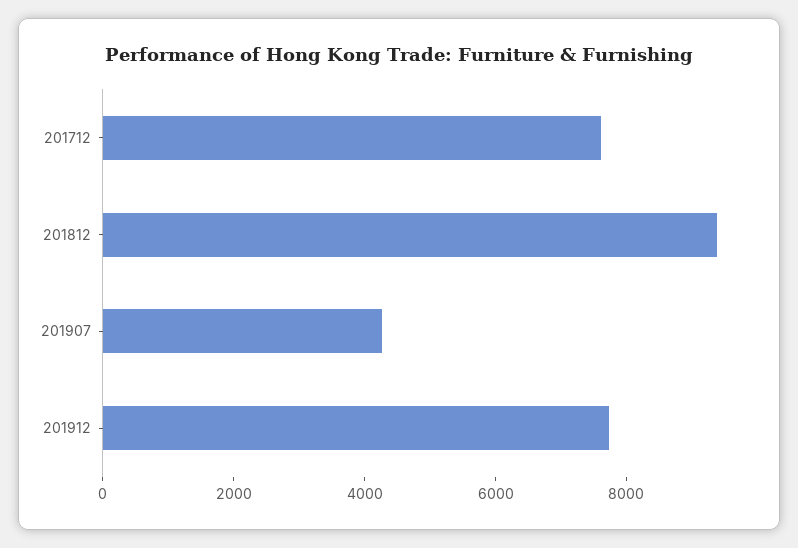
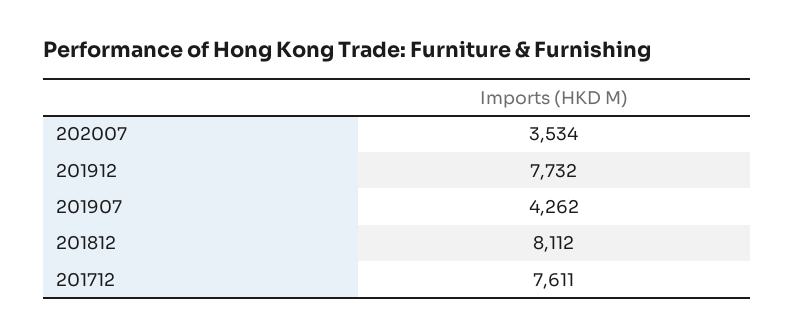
201812: 9500 -> 8112
202007: none -> 3534

